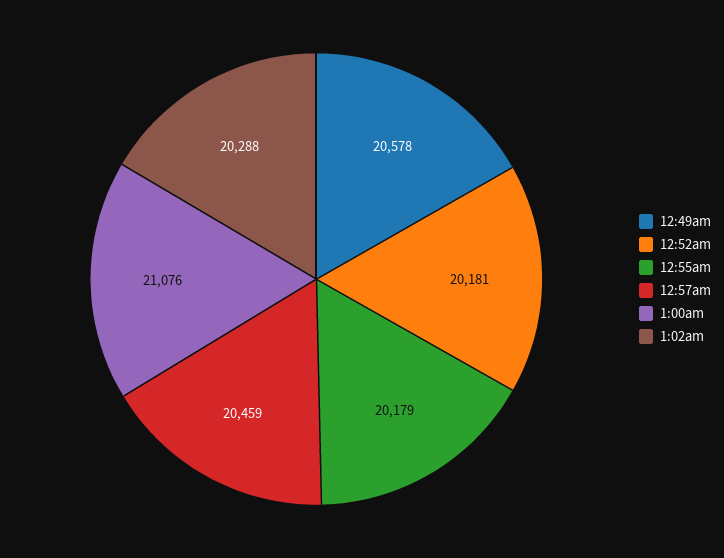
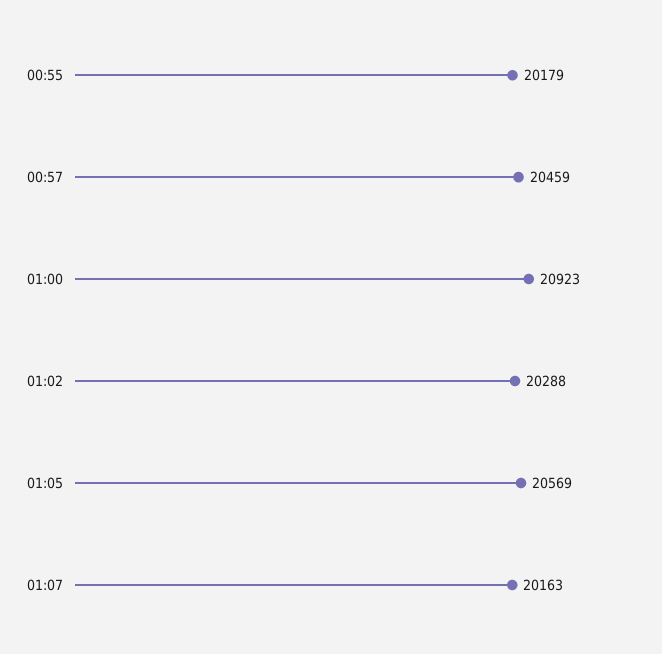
12:49am: 20578 -> none
12:52am: 20181 -> none
1:00am: 21076 -> 20923
01:05: none -> 20569
01:07: none -> 20163

